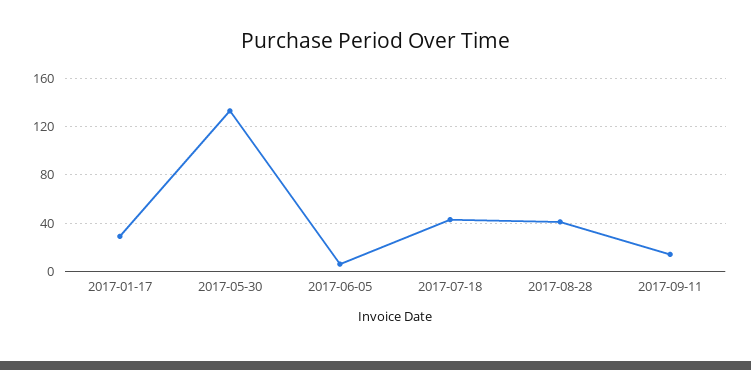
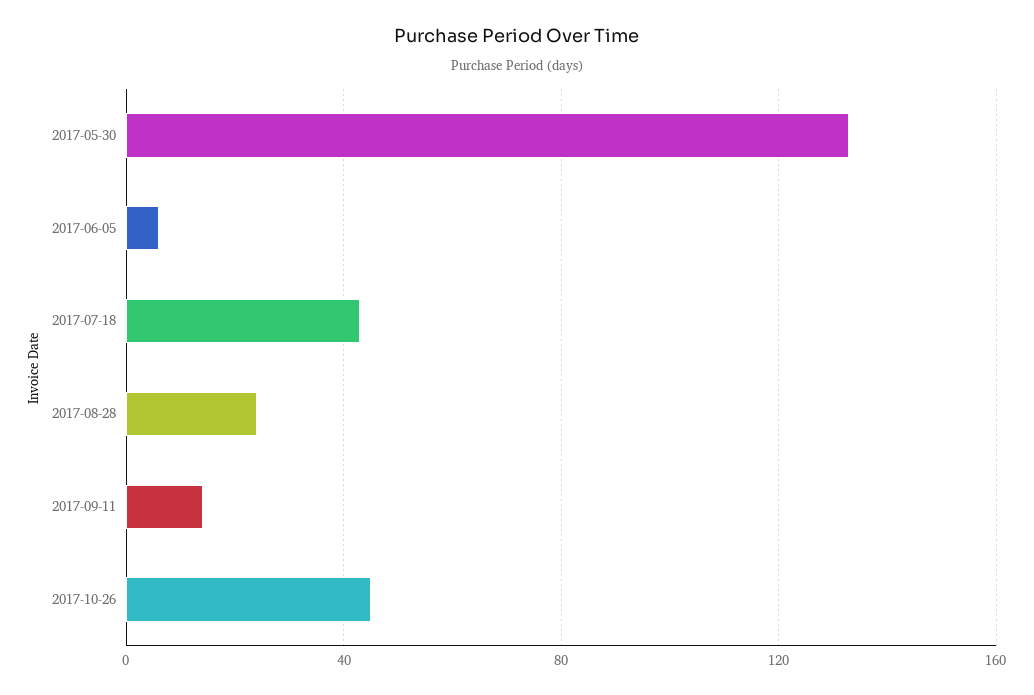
2017-01-17: 30 -> none
2017-08-28: 40 -> 25
2017-10-26: none -> 45

